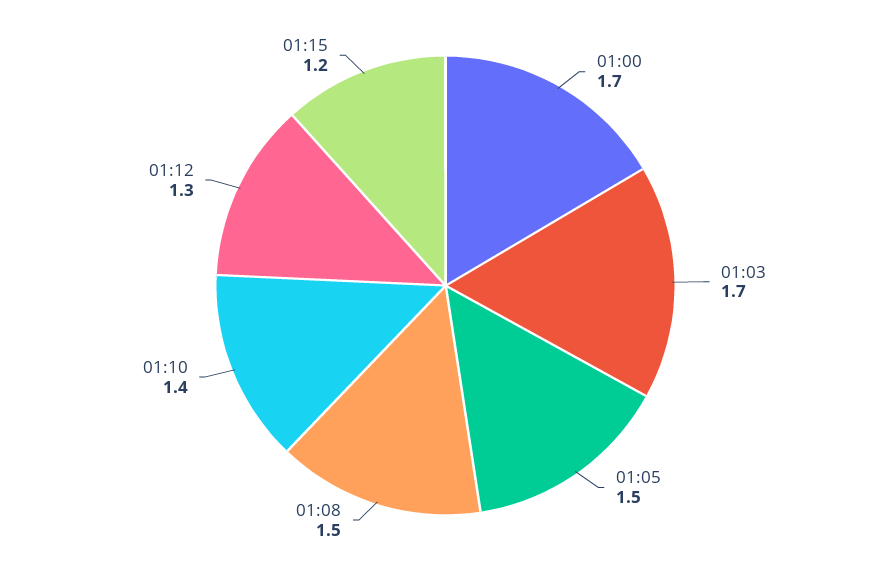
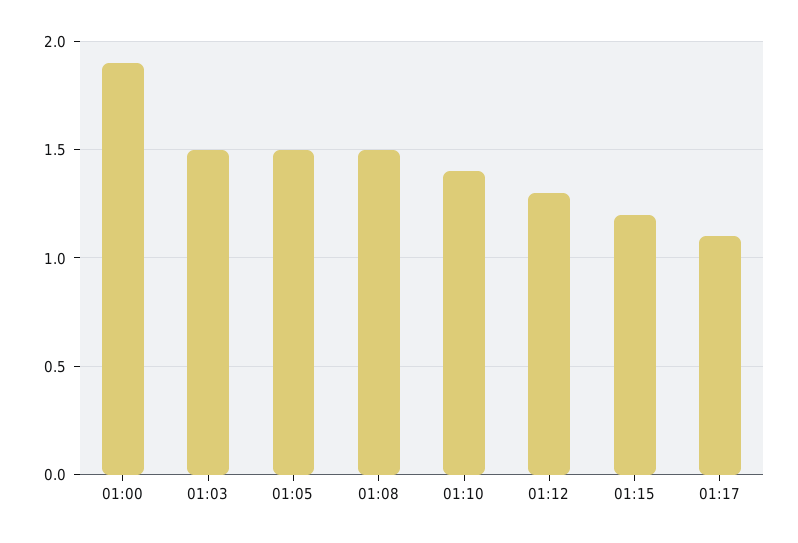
01:00: 1.7 -> 1.9
01:03: 1.7 -> 1.5
01:17: none -> 1.1

